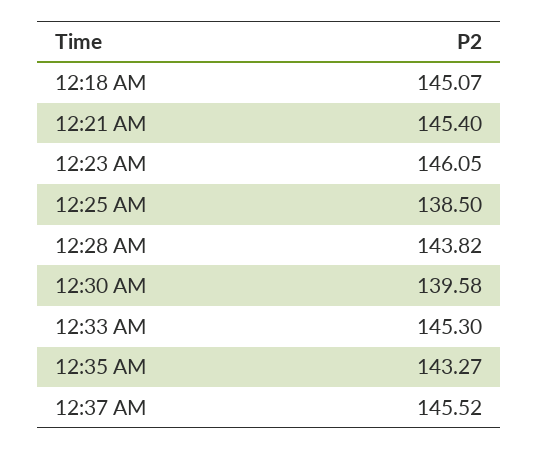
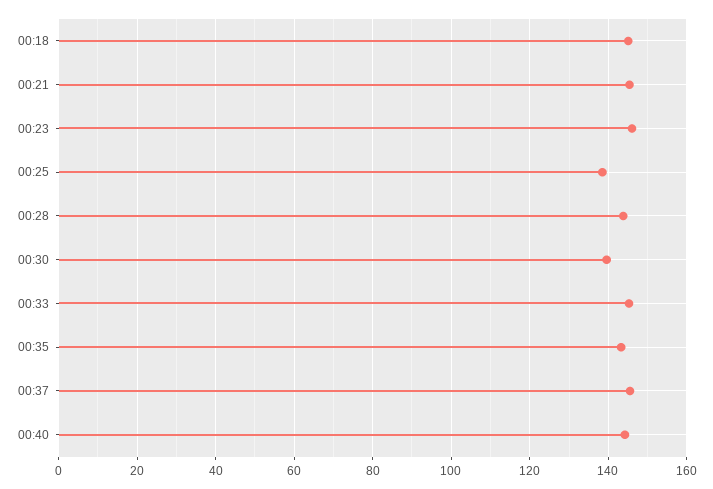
00:40: none -> 144

